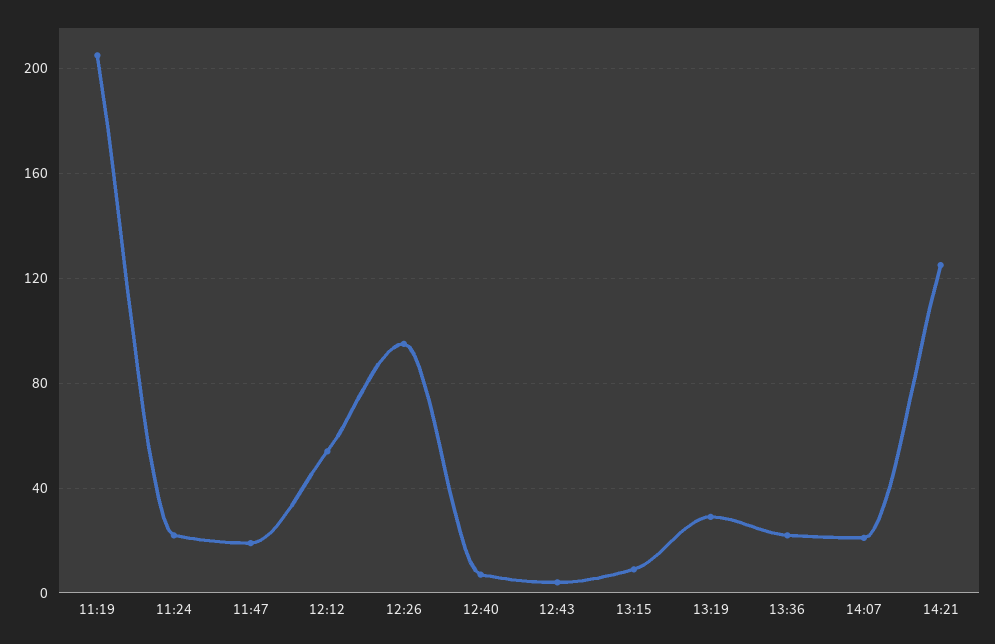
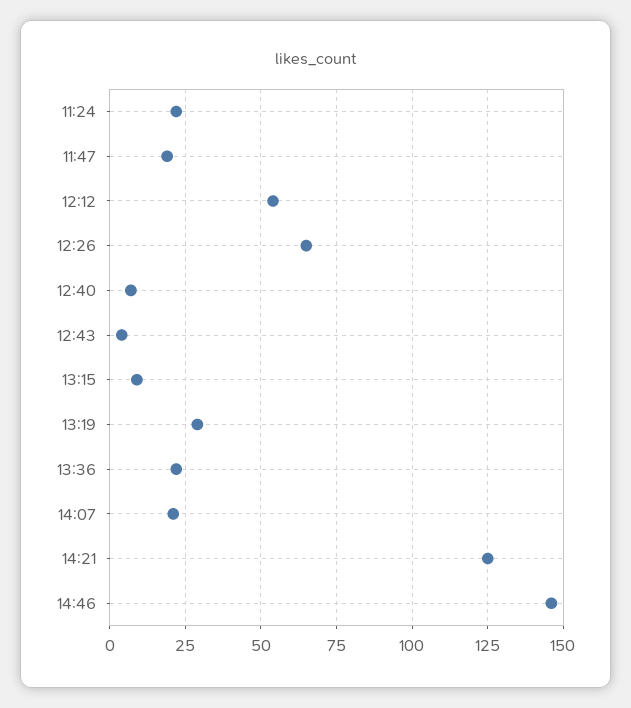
11:19: 205 -> none
12:26: 95 -> 65
14:46: none -> 145

